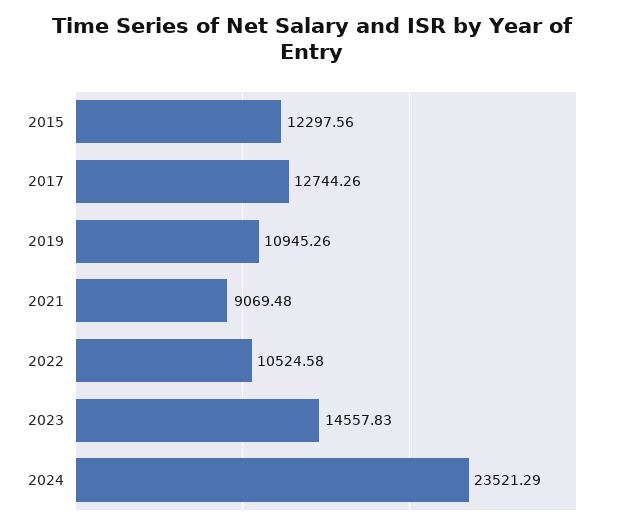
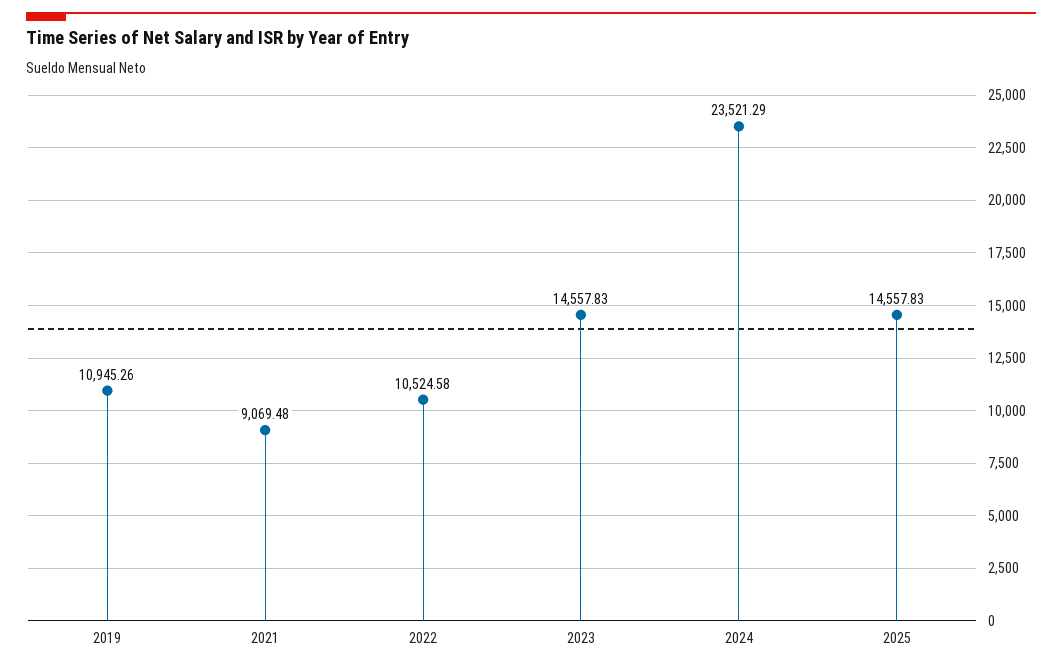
2015: 12297.56 -> none
2017: 12744.26 -> none
2025: none -> 14557.83

